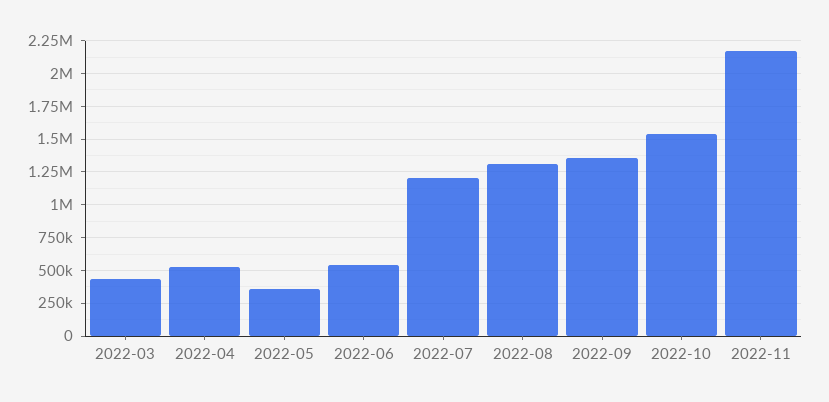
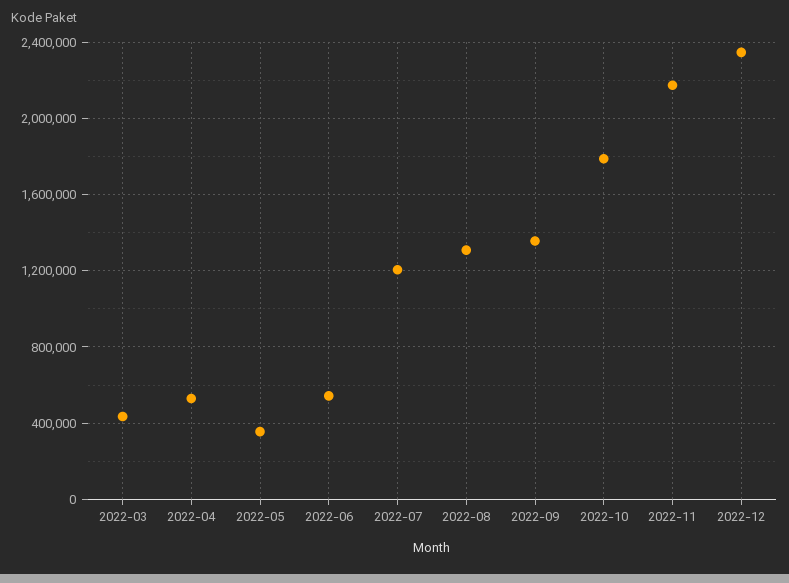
2022-10: 1550000 -> 1800000
2022-12: none -> 2350000

